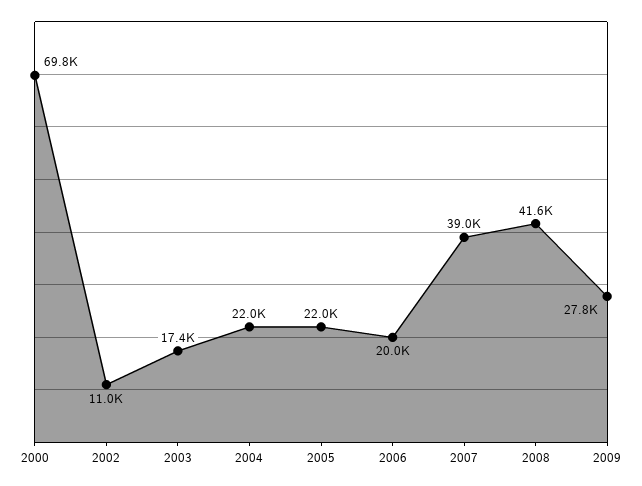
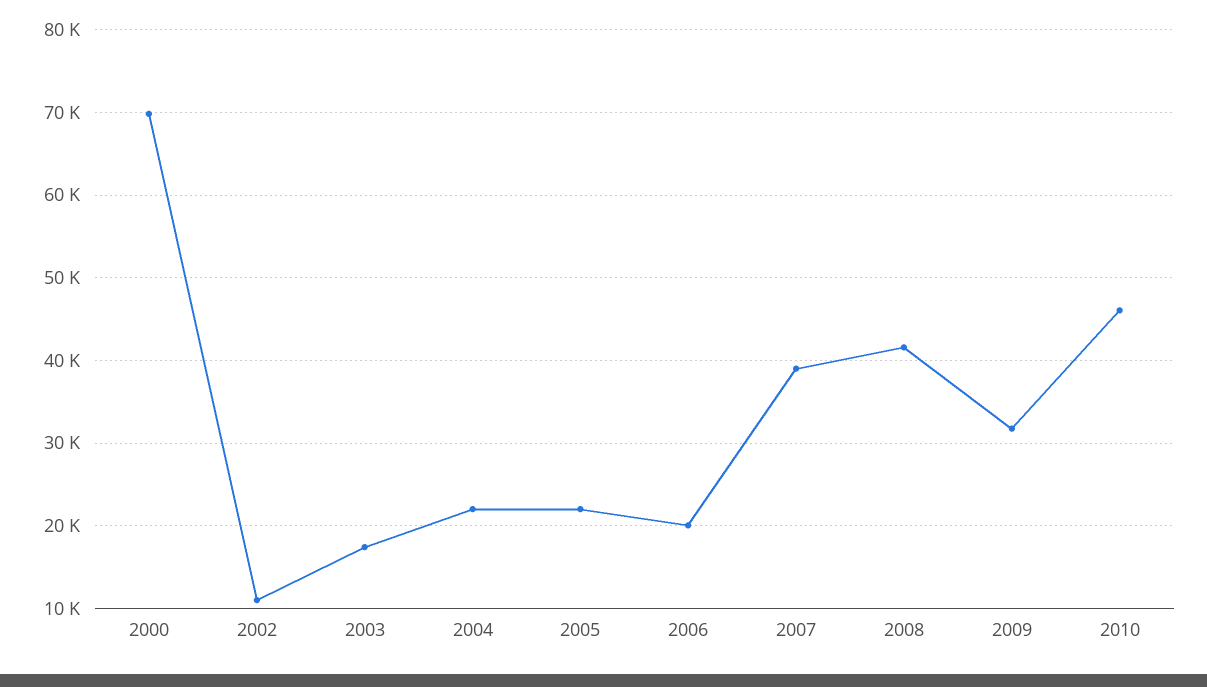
2009: 27800 -> 32000
2010: none -> 46000

